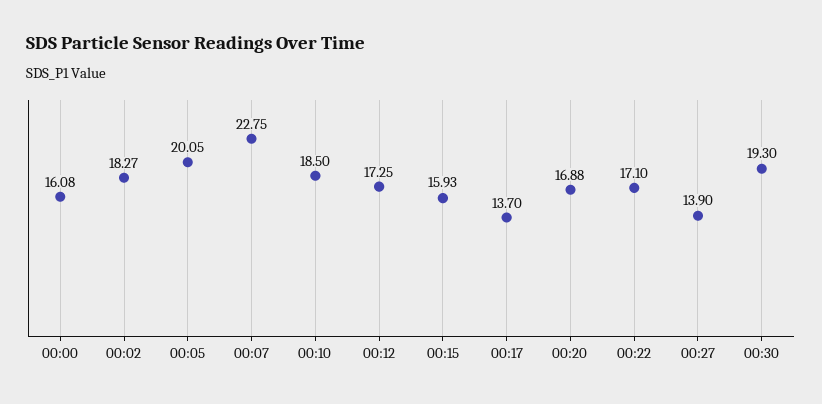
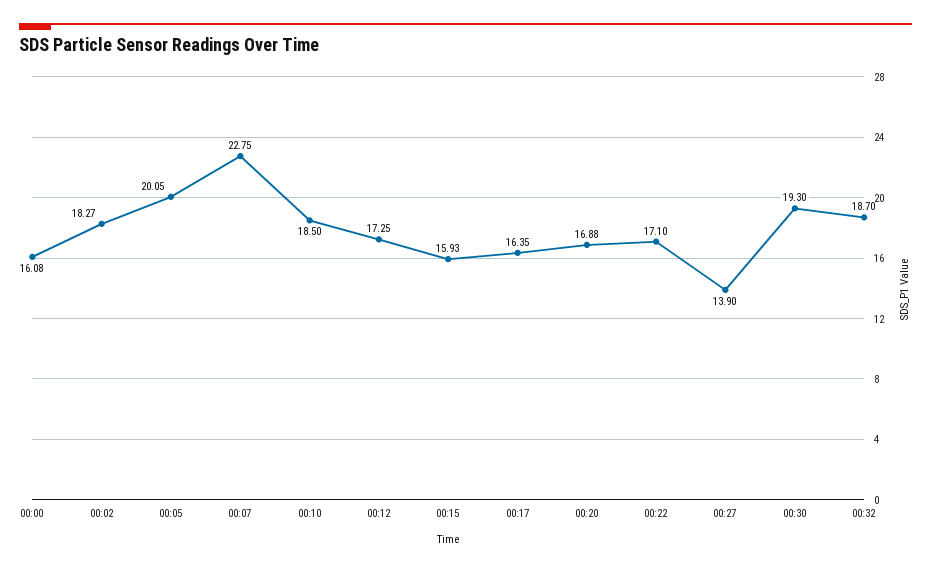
00:17: 13.7 -> 16.35
00:32: none -> 18.7

